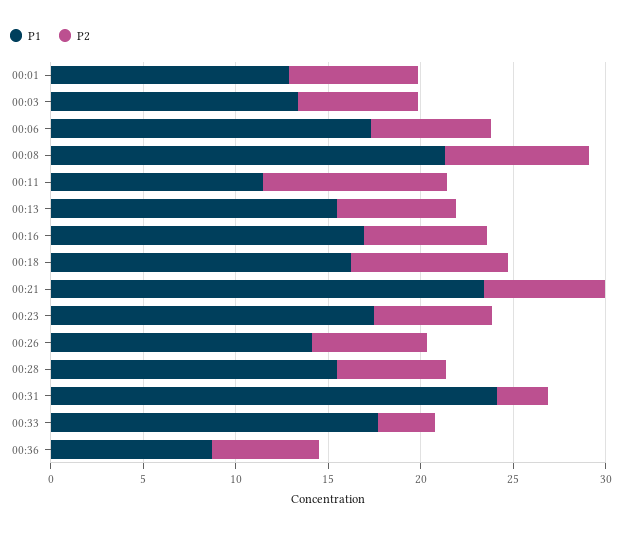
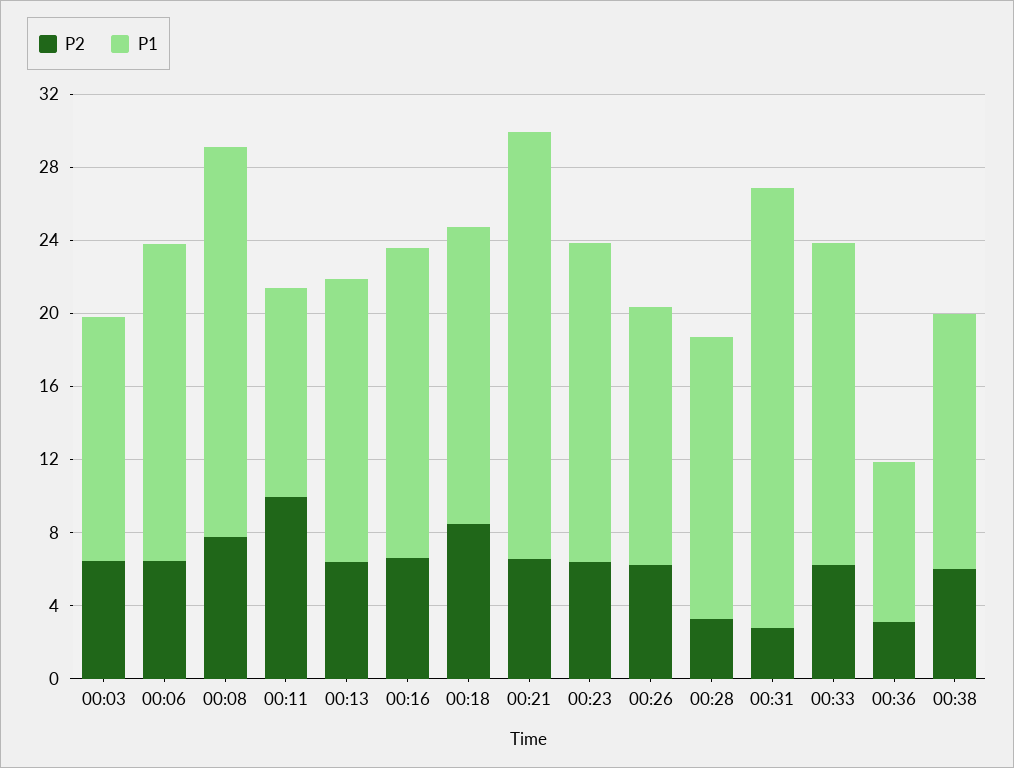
P1, 00:01: 13 -> none
P2, 00:01: 7 -> none
P2, 00:28: 6 -> 3
P2, 00:33: 3 -> 6
P2, 00:36: 6 -> 3
P2, 00:38: none -> 6
P1, 00:38: none -> 14

